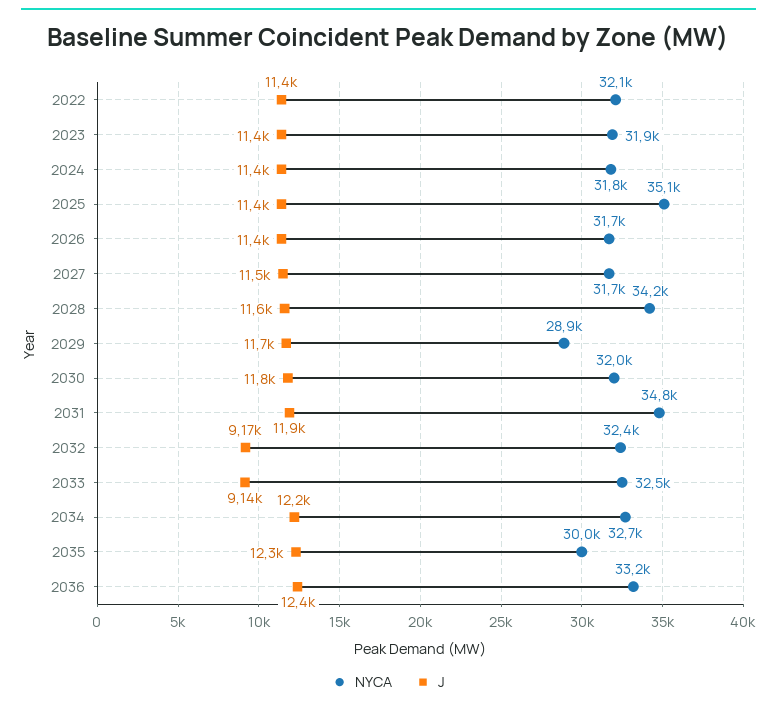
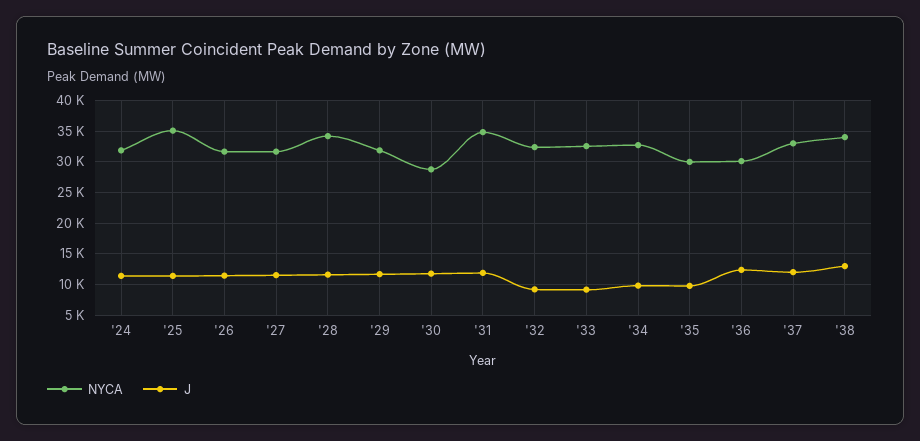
NYCA, 2022: 32100 -> none
J, 2022: 11400 -> none
NYCA, 2023: 31900 -> none
J, 2023: 11400 -> none
NYCA, 2029: 28900 -> 32000
NYCA, 2030: 32000 -> 29000
J, 2034: 12200 -> 10000
J, 2035: 12300 -> 10000
NYCA, 2036: 33200 -> 30000
NYCA, '37: none -> 33000
J, '37: none -> 12000
NYCA, '38: none -> 34000
J, '38: none -> 13000

